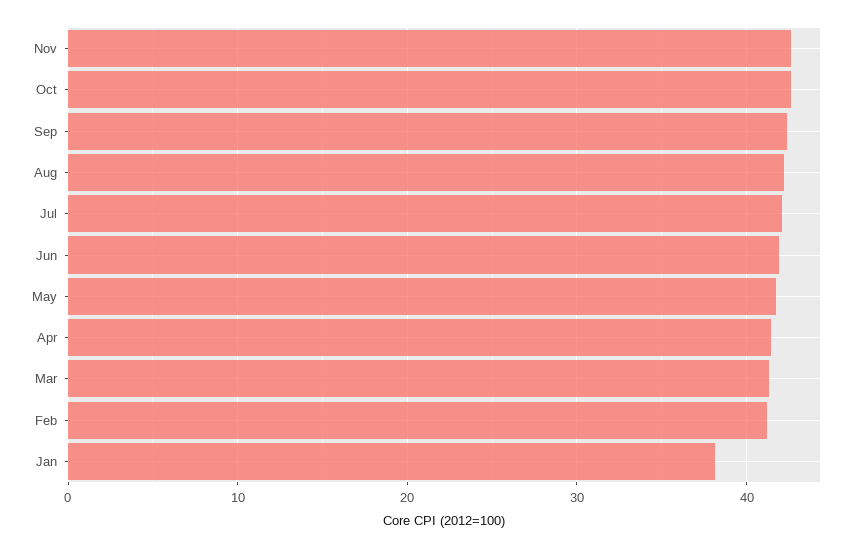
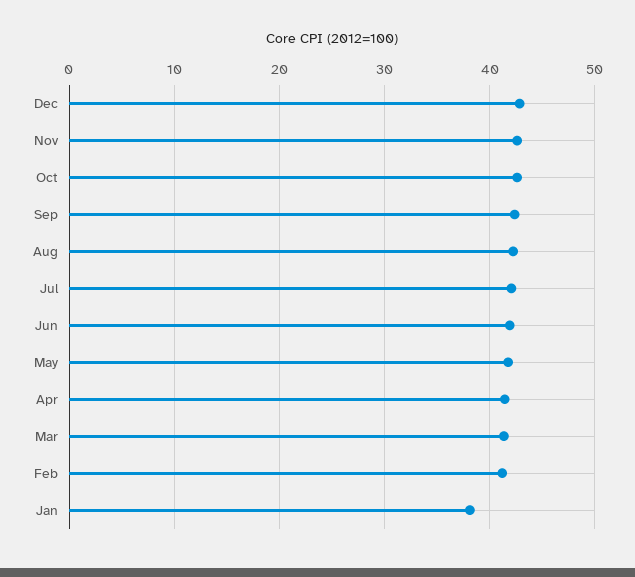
Dec: none -> 43

